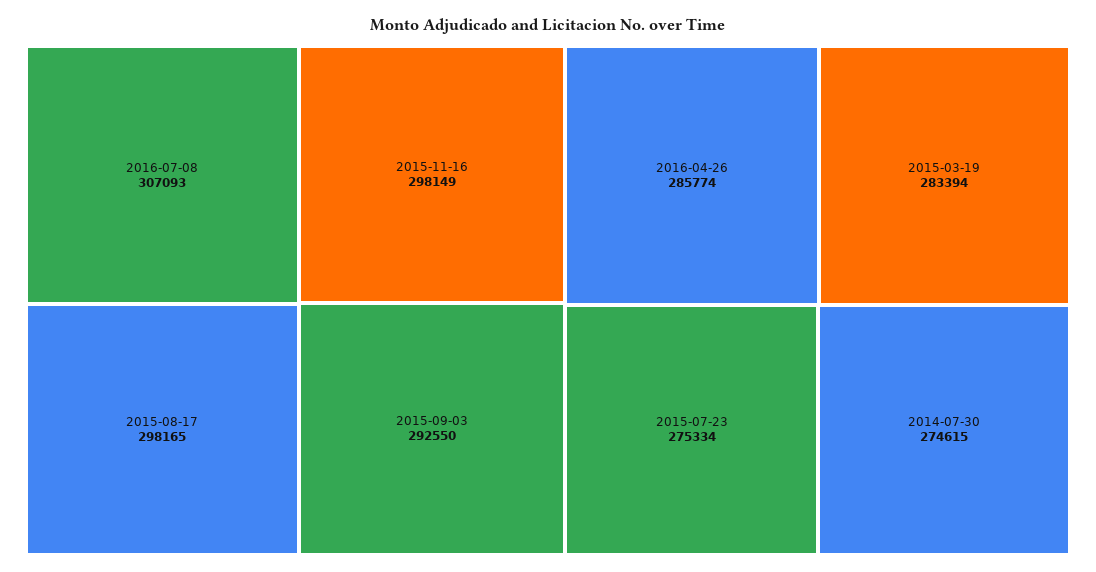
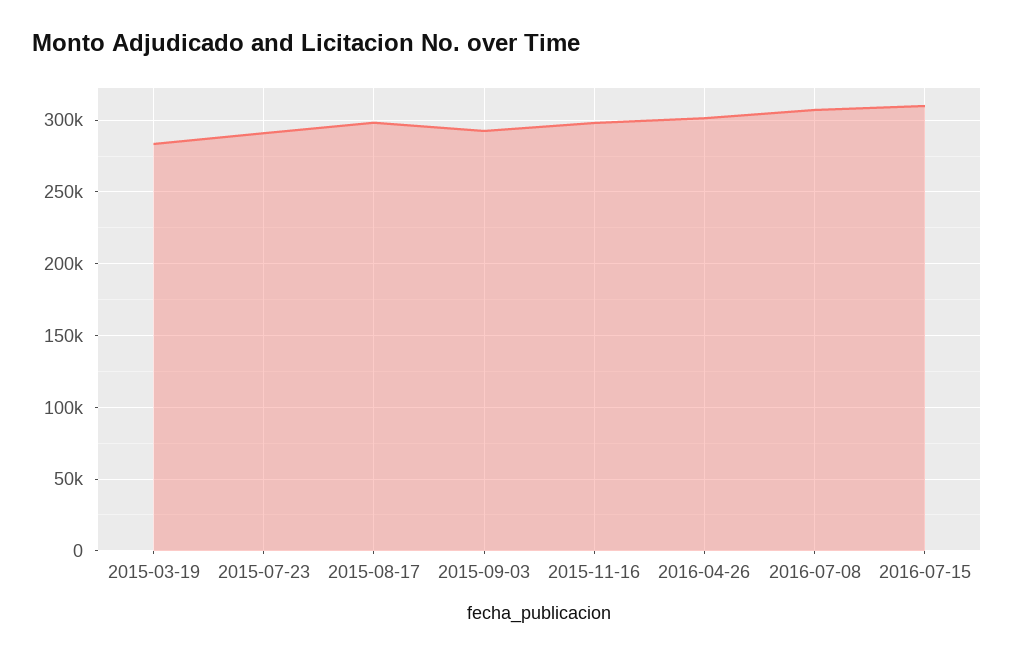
2016-04-26: 285774 -> 300000
2015-07-23: 275334 -> 290000
2014-07-30: 274615 -> none
2016-07-15: none -> 310000

